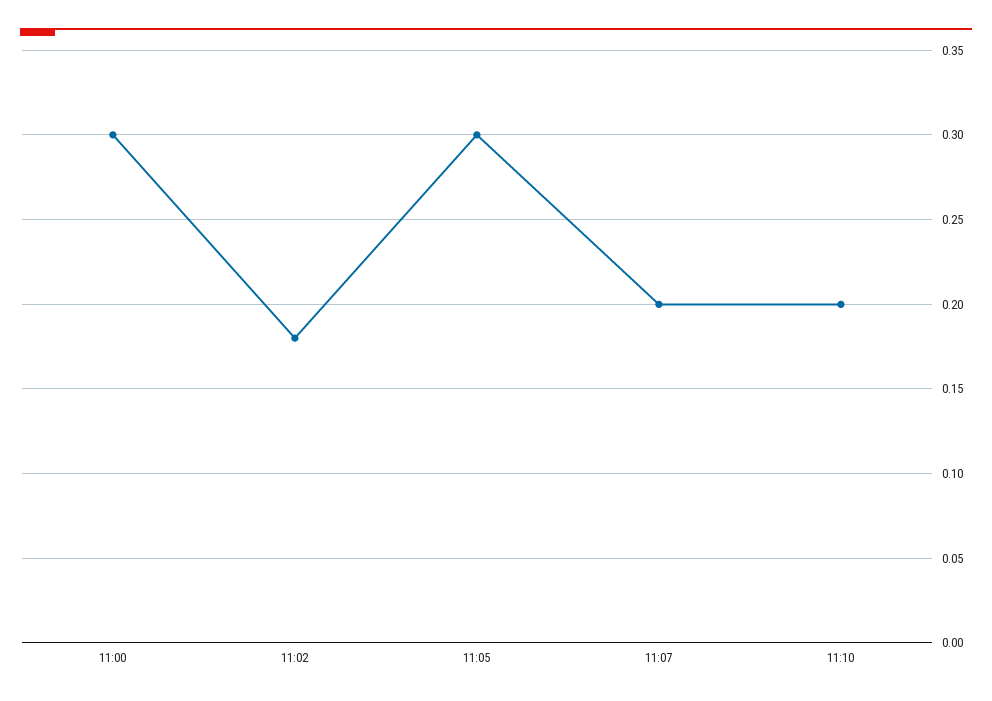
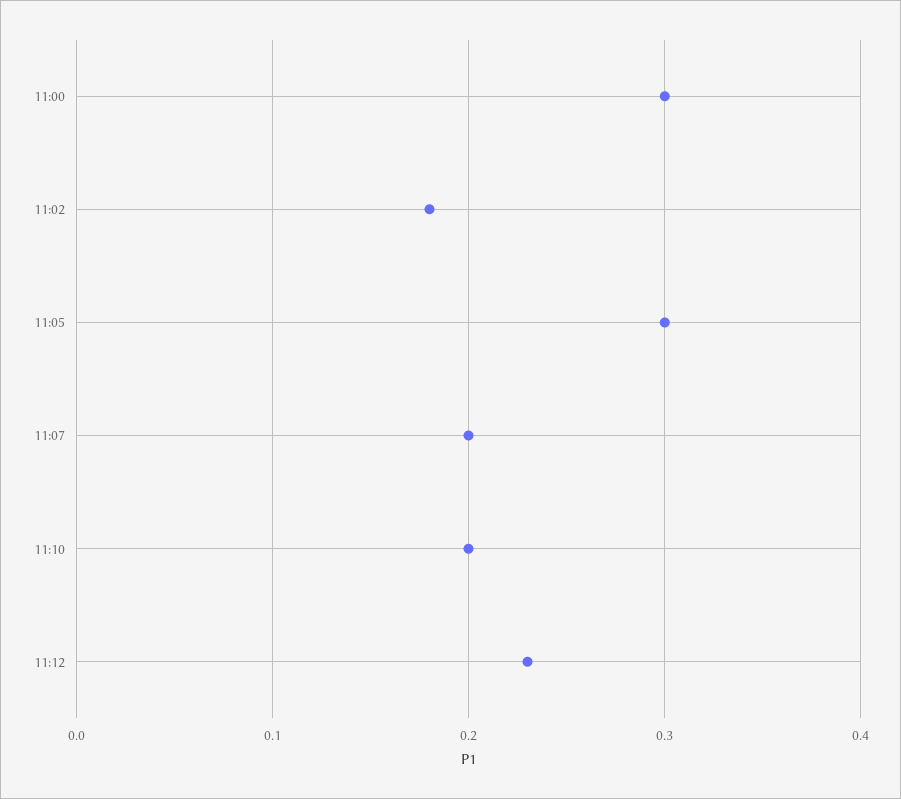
11:12: none -> 0.23

